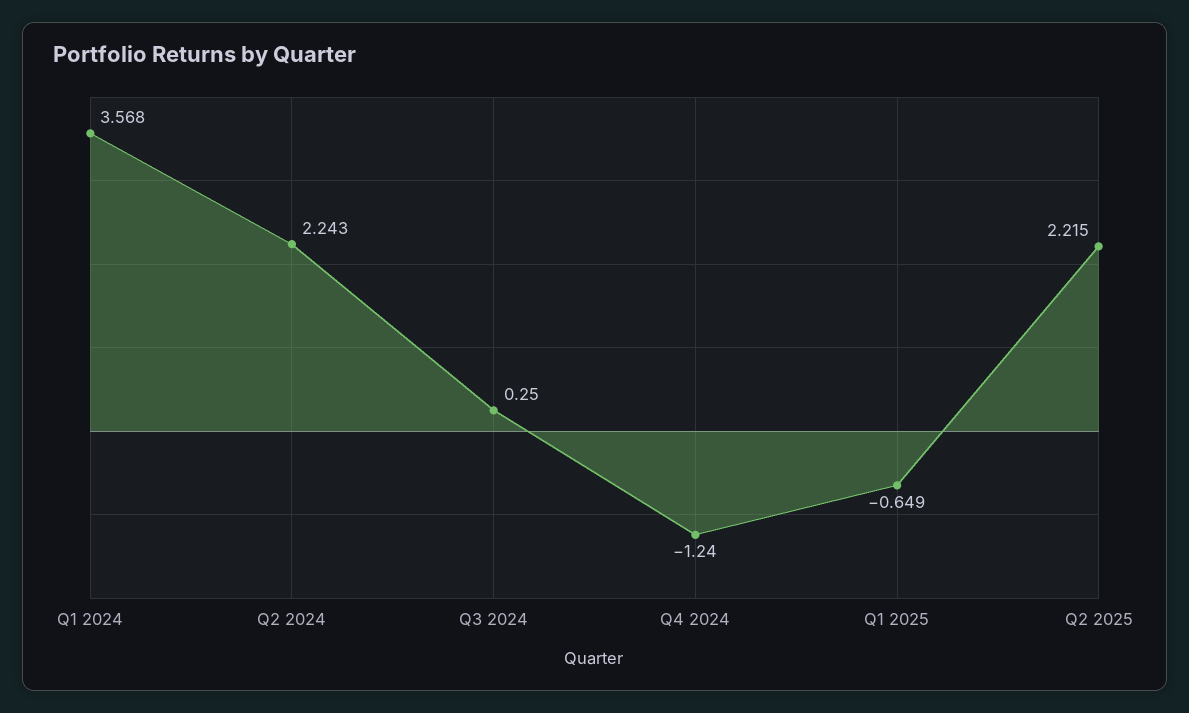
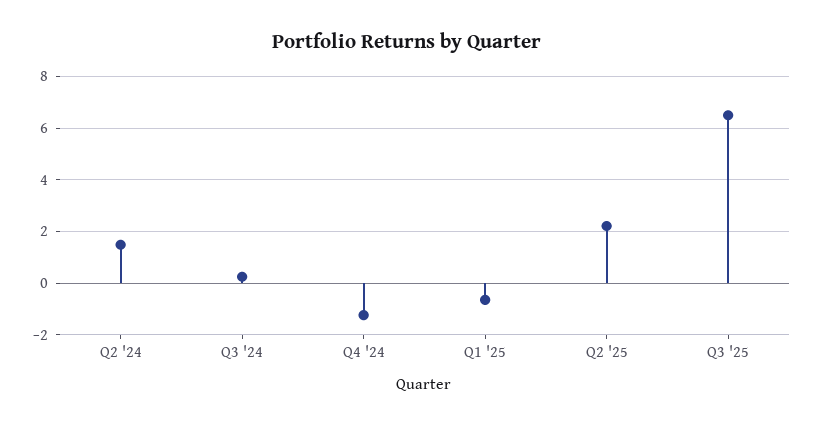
Q1 2024: 3.568 -> none
Q2 2024: 2.243 -> 1.5
Q3 '25: none -> 6.5

